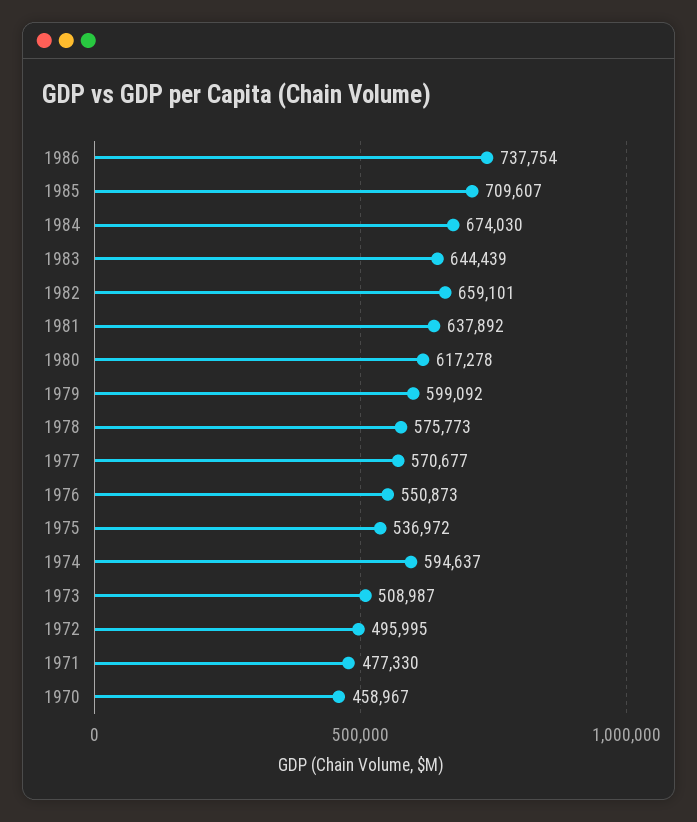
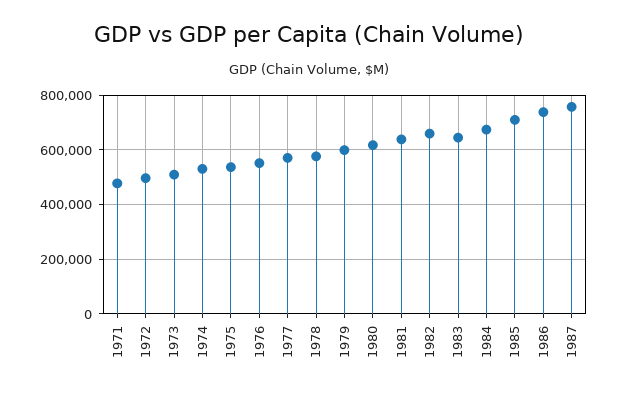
1974: 594637 -> 525000
1970: 458967 -> none
1987: none -> 750000

